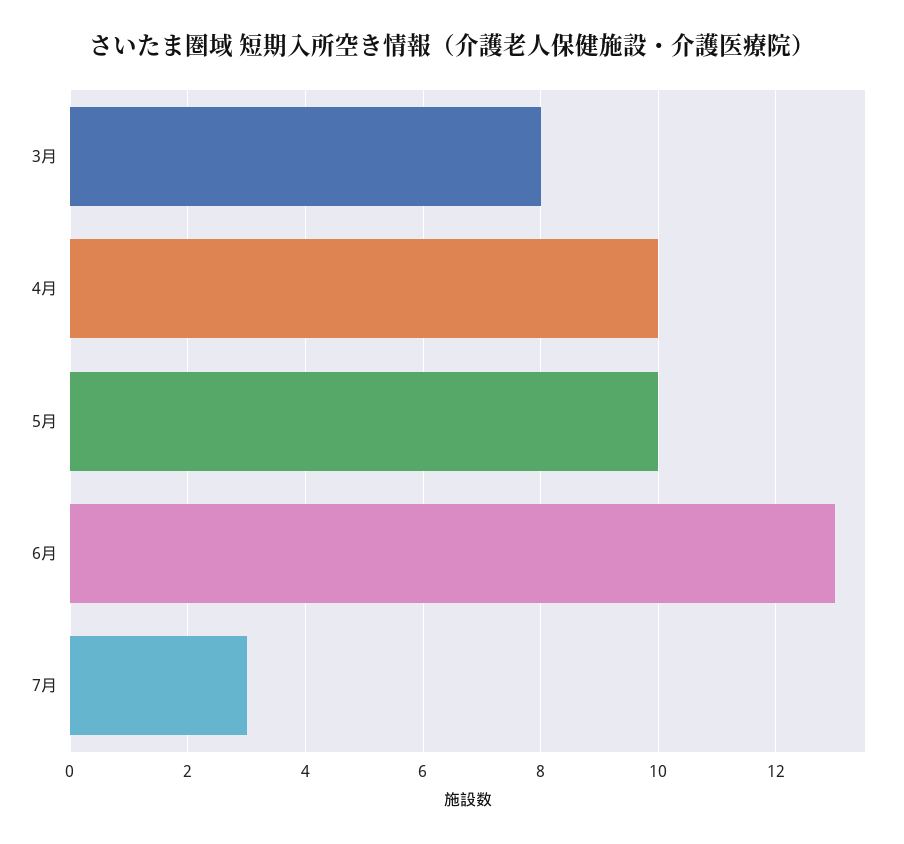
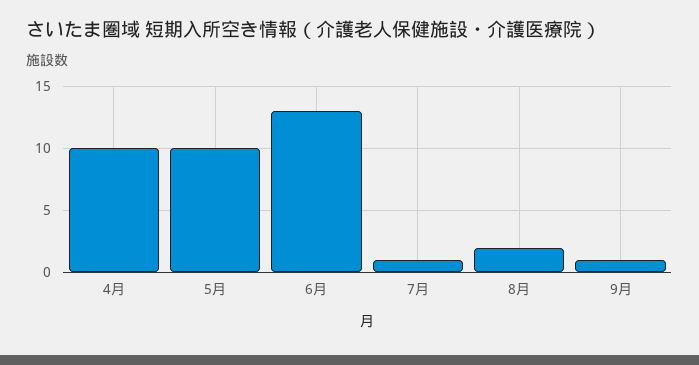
3月: 8 -> none
7月: 3 -> 1
8月: none -> 2
9月: none -> 1

